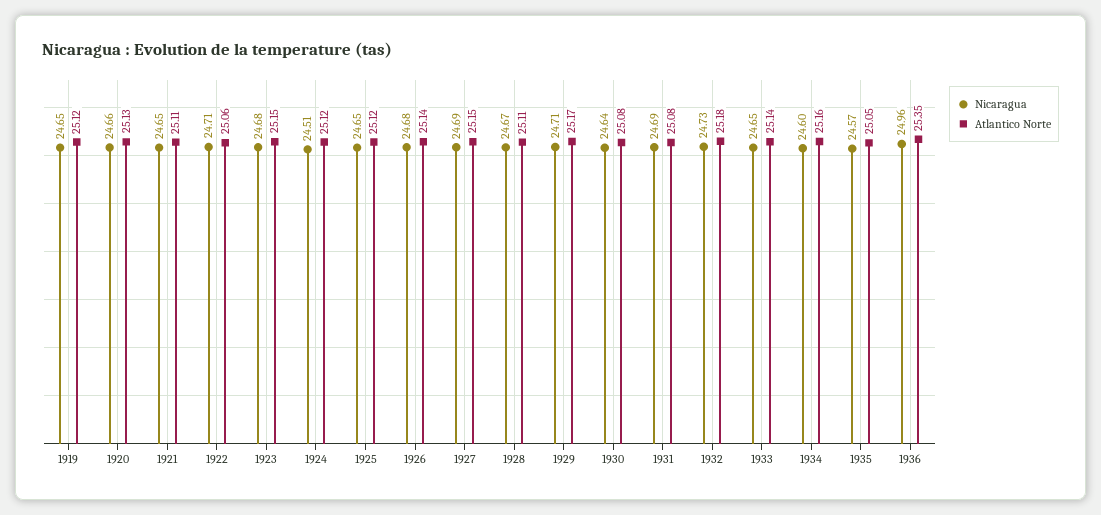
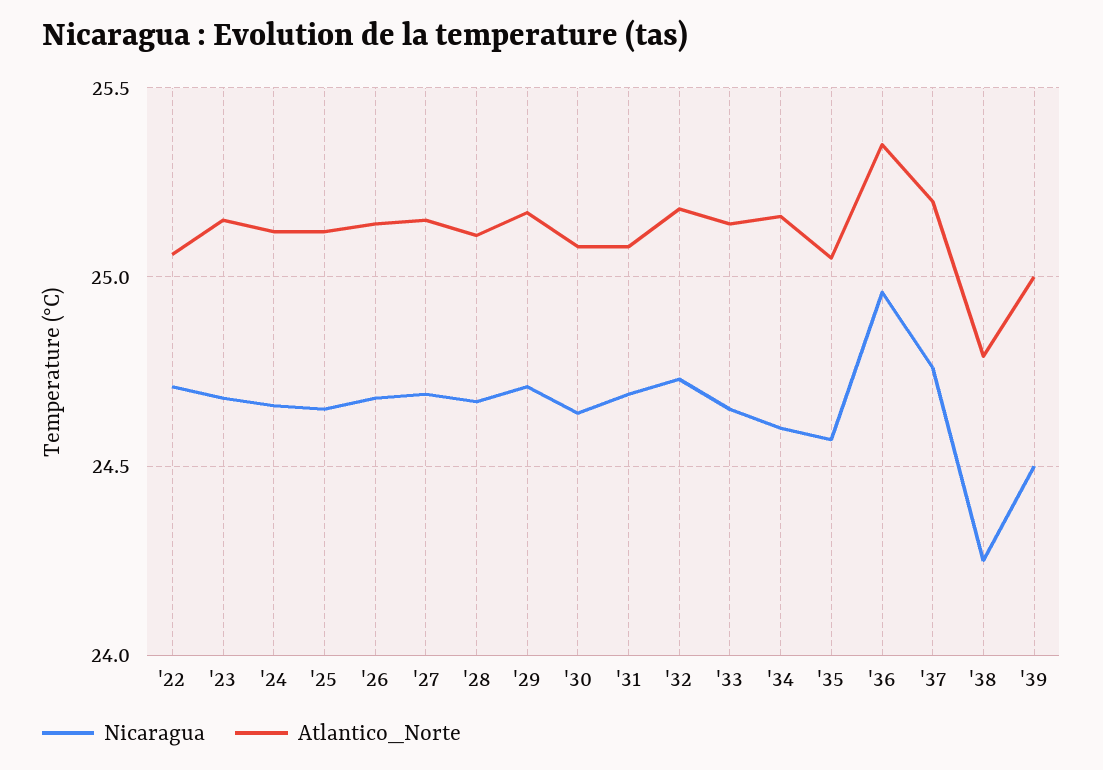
Nicaragua, 1919: 24.65 -> none
Atlantico Norte, 1919: 25.12 -> none
Nicaragua, 1920: 24.66 -> none
Atlantico Norte, 1920: 25.13 -> none
Nicaragua, 1921: 24.65 -> none
Atlantico Norte, 1921: 25.11 -> none
Nicaragua, 1924: 24.51 -> 24.65
Nicaragua, '37: none -> 24.75
Atlantico Norte, '37: none -> 25.2
Nicaragua, '38: none -> 24.25
Atlantico Norte, '38: none -> 24.8
Nicaragua, '39: none -> 24.5
Atlantico Norte, '39: none -> 25

